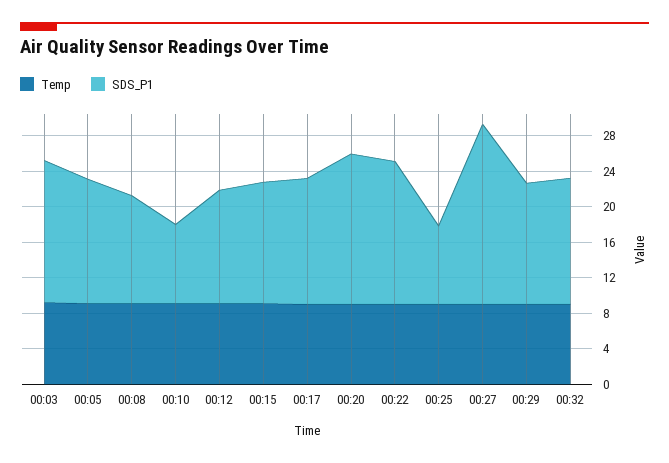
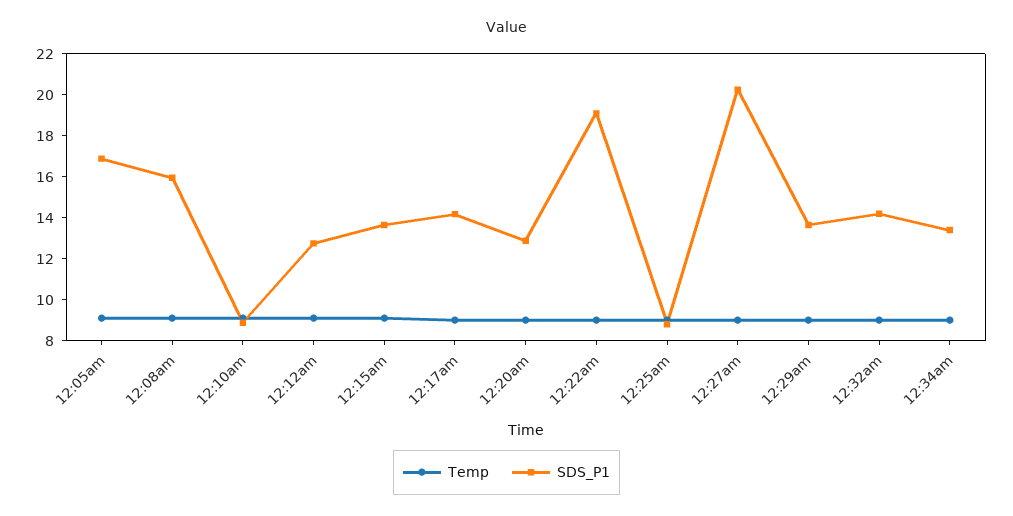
Temp, 00:03: 9 -> none
SDS_P1, 00:03: 16 -> none
SDS_P1, 00:05: 14 -> 17
SDS_P1, 00:08: 12 -> 16
SDS_P1, 00:20: 17 -> 13
SDS_P1, 00:22: 16 -> 19
Temp, 12:34am: none -> 9
SDS_P1, 12:34am: none -> 13.5

